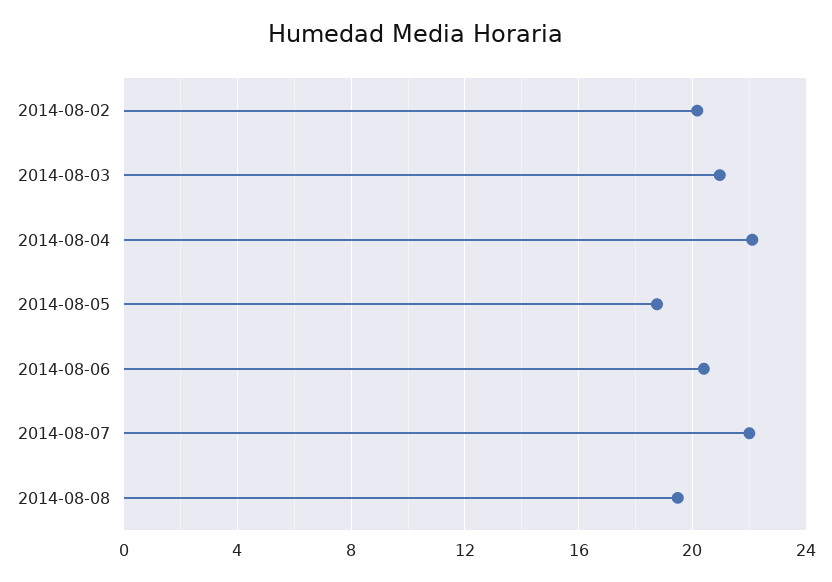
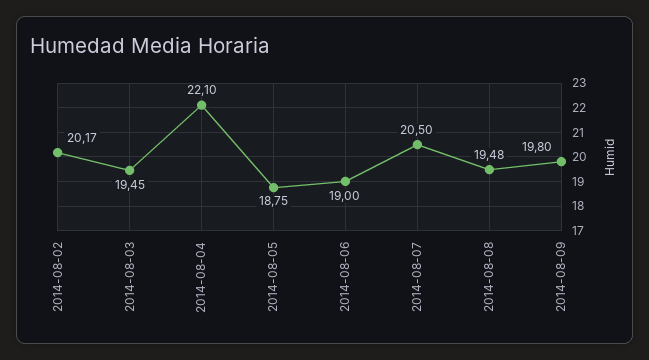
2014-08-03: 21 -> 19.45
2014-08-06: 20.5 -> 19
2014-08-07: 22 -> 20.5
2014-08-09: none -> 19.8

